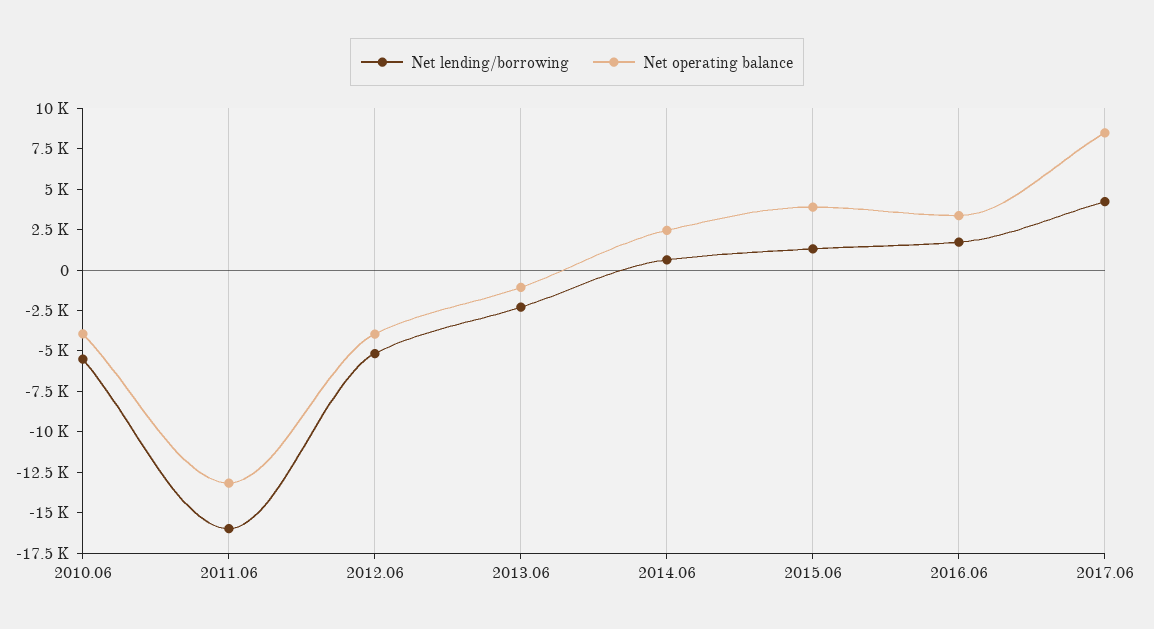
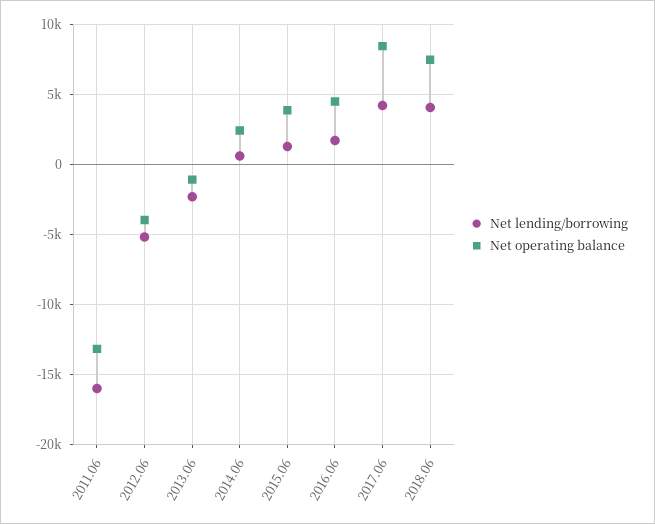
Net lending/borrowing, 2010.06: -5500 -> none
Net operating balance, 2010.06: -4000 -> none
Net operating balance, 2016.06: 3500 -> 4500
Net lending/borrowing, 2018.06: none -> 4000
Net operating balance, 2018.06: none -> 7500

